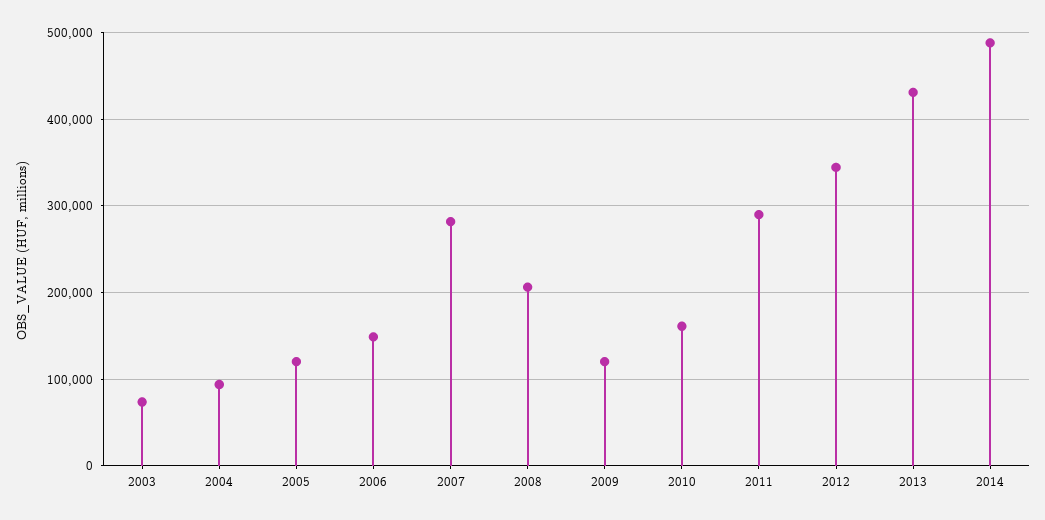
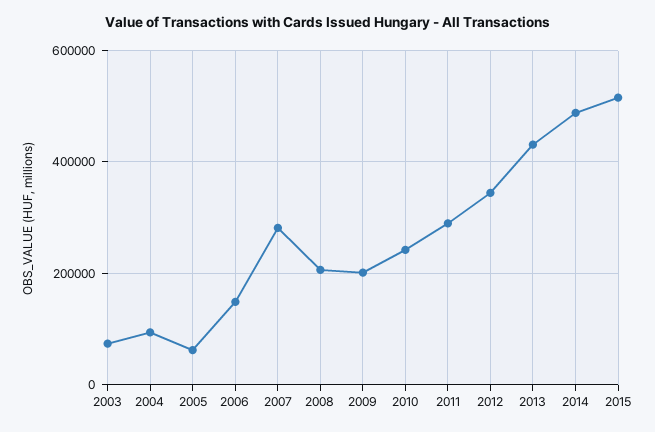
2005: 120000 -> 60000
2009: 120000 -> 200000
2010: 160000 -> 240000
2015: none -> 520000

